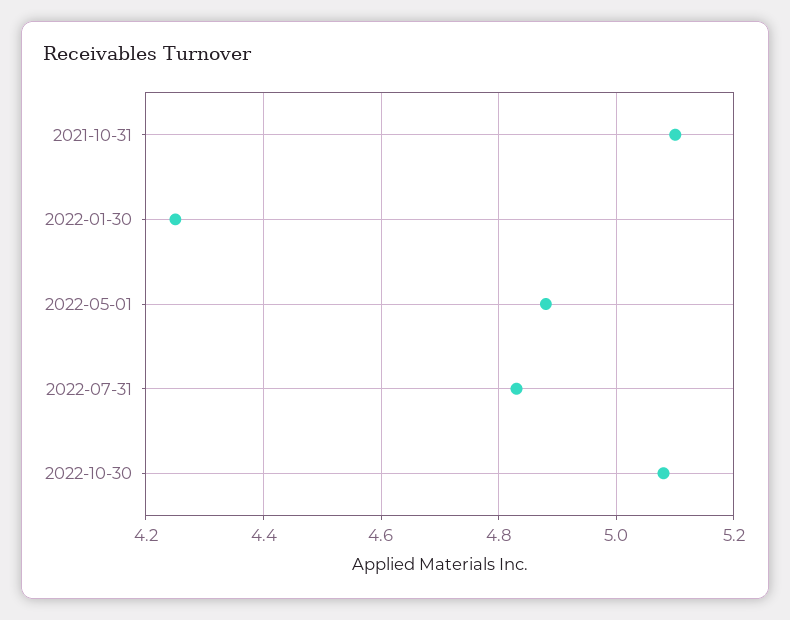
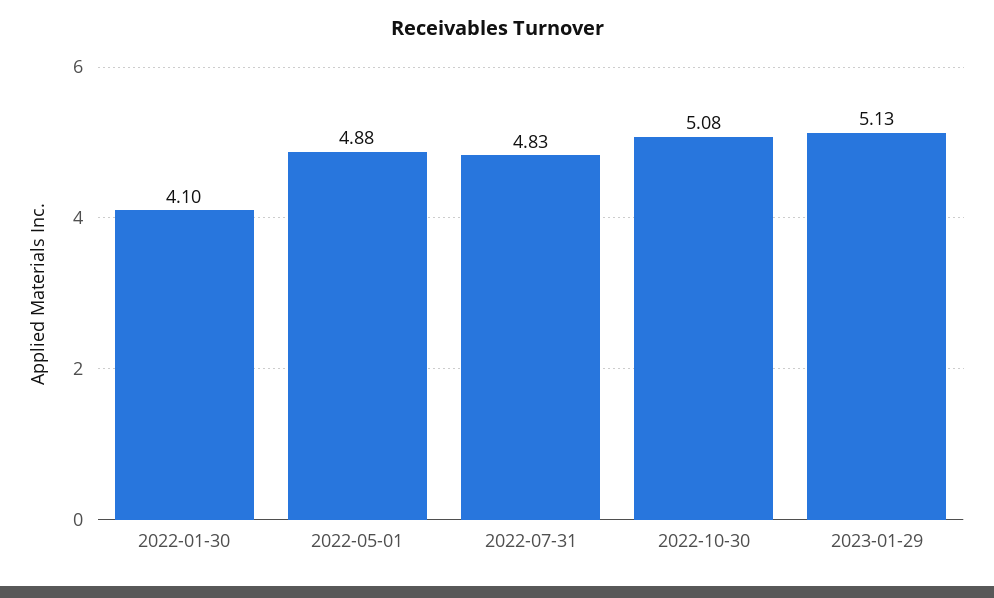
2021-10-31: 5.1 -> none
2022-01-30: 4.25 -> 4.1
2023-01-29: none -> 5.13

